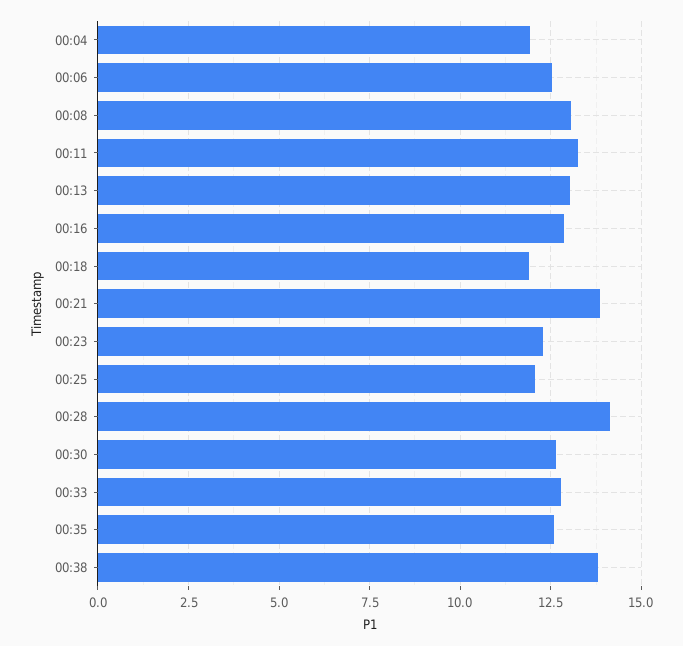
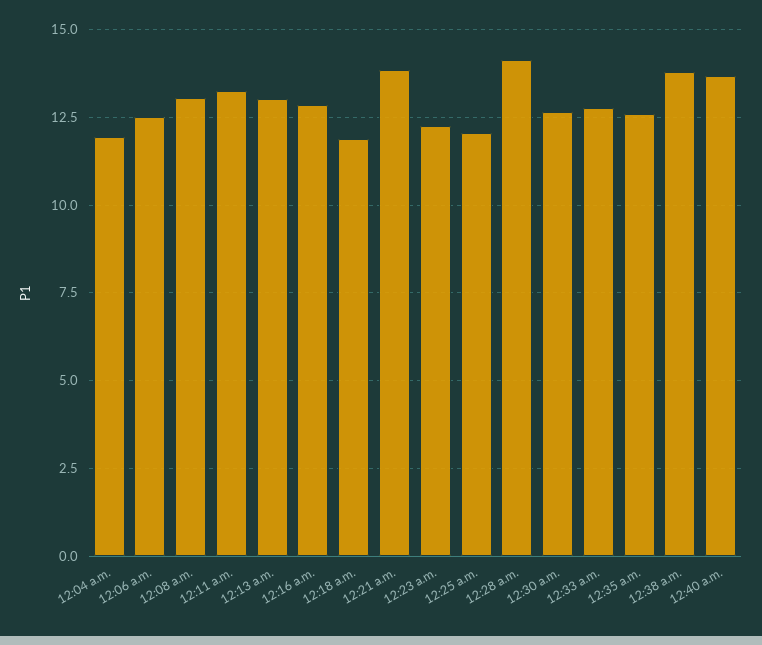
12:40 a.m.: none -> 13.75

